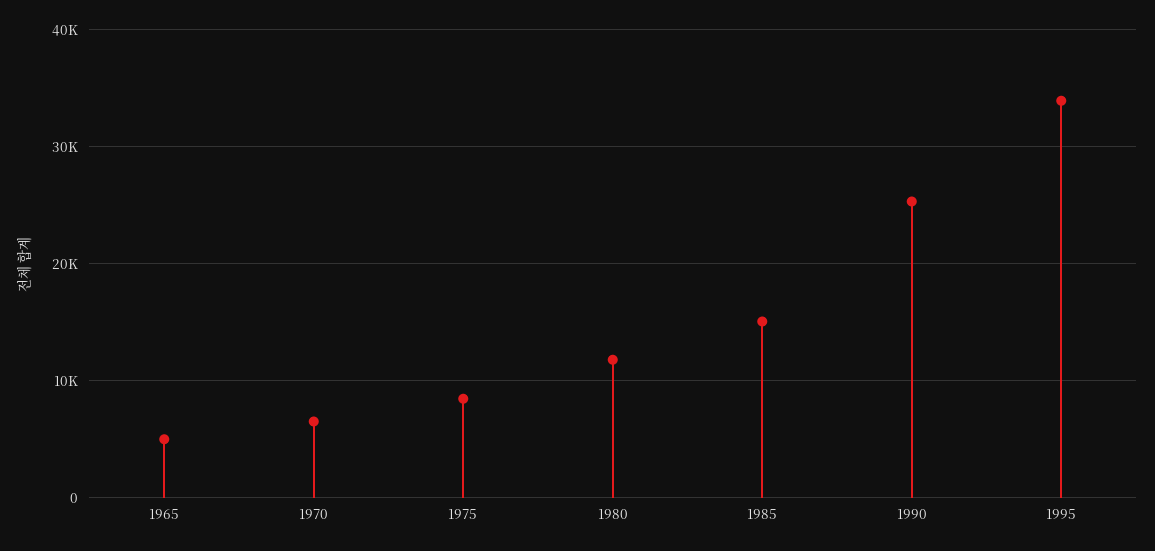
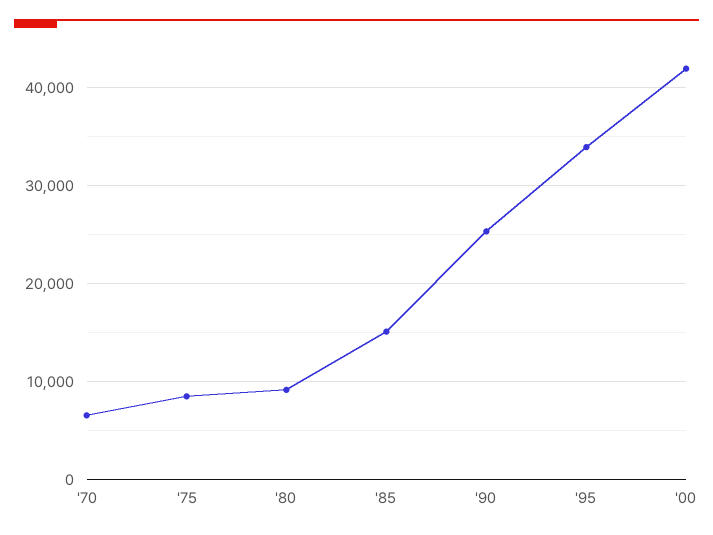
1965: 5000 -> none
1980: 12000 -> 9000
'00: none -> 42000

